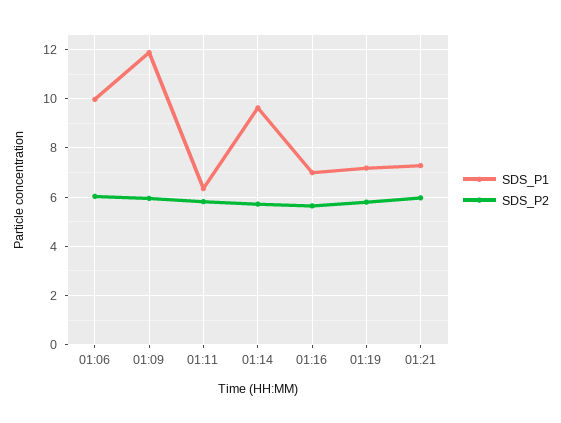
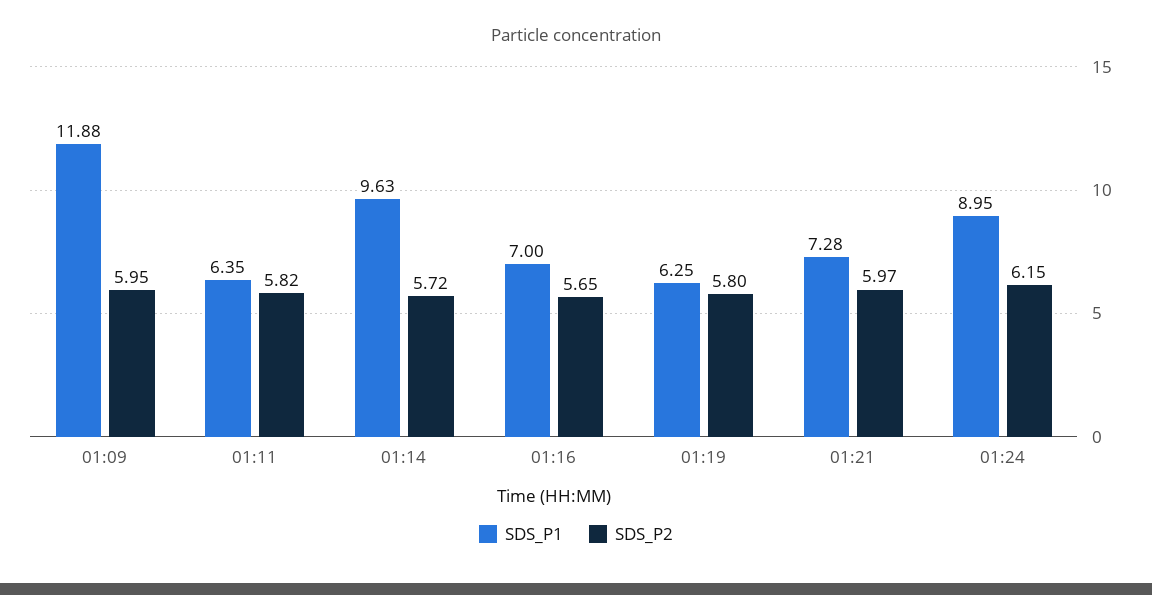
SDS_P1, 01:06: 10 -> none
SDS_P2, 01:06: 6 -> none
SDS_P1, 01:19: 7.25 -> 6.25
SDS_P1, 01:24: none -> 8.95
SDS_P2, 01:24: none -> 6.15

